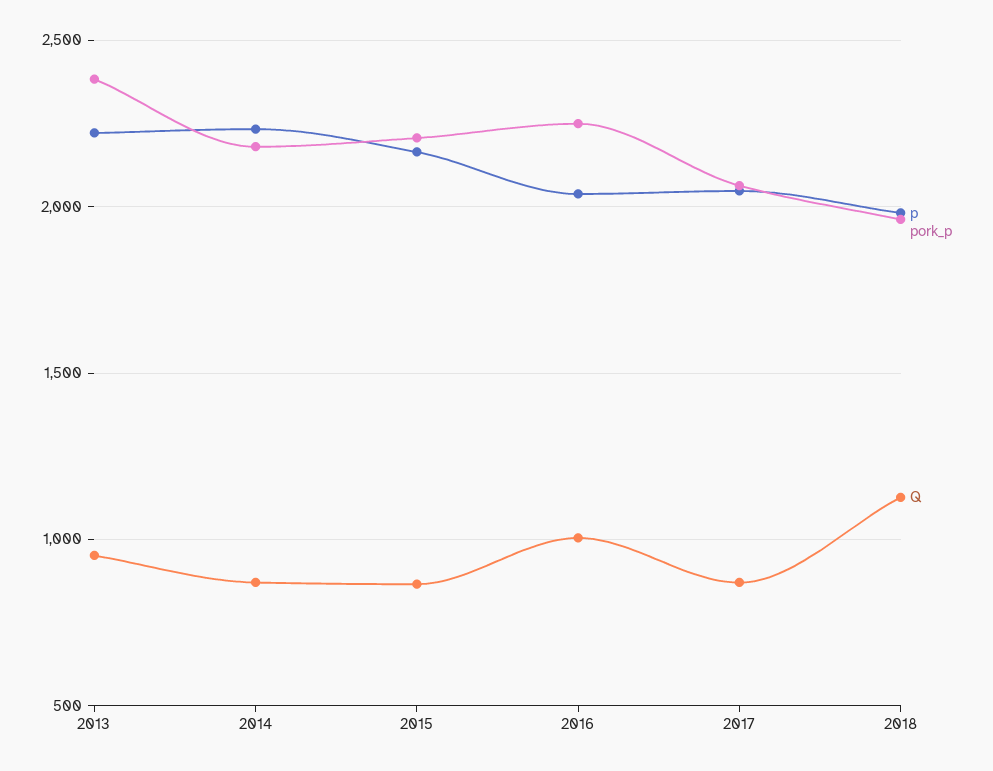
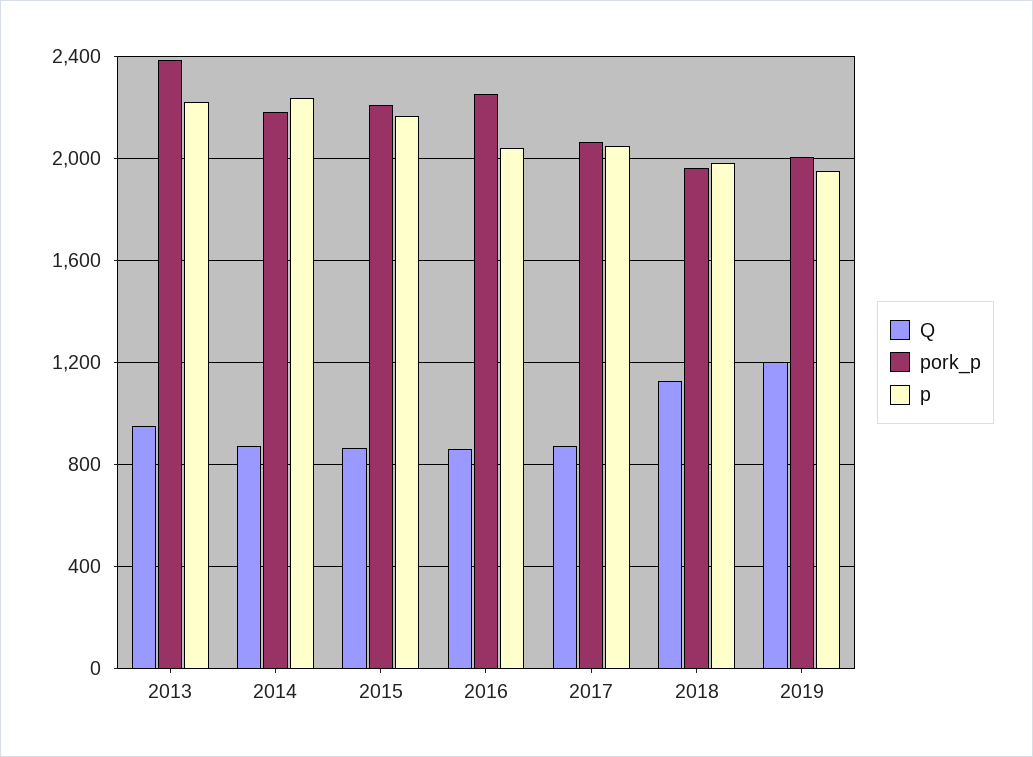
Q, 2016: 1000 -> 850
Q, 2019: none -> 1200
pork_p, 2019: none -> 2000
p, 2019: none -> 1950

